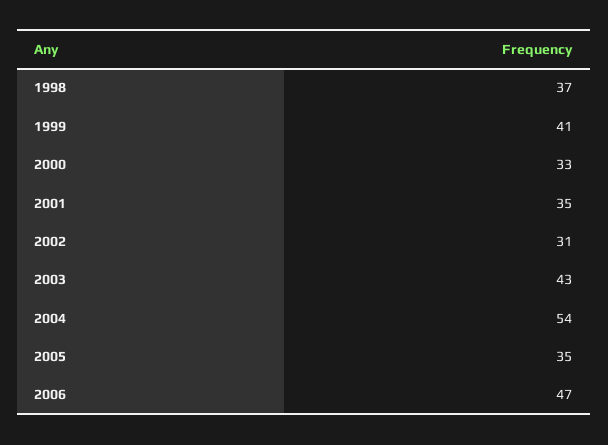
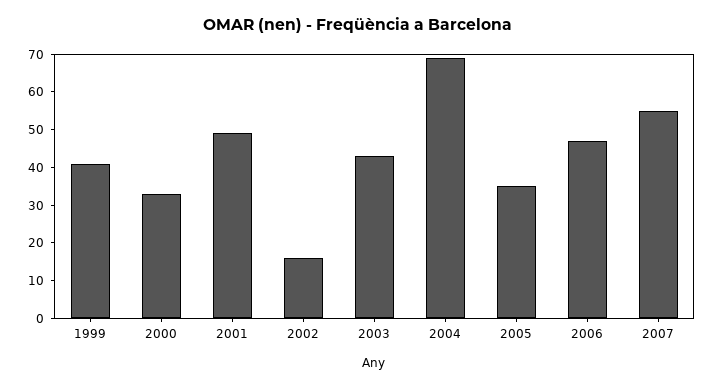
1998: 37 -> none
2001: 35 -> 50
2002: 31 -> 15
2004: 54 -> 70
2007: none -> 55

